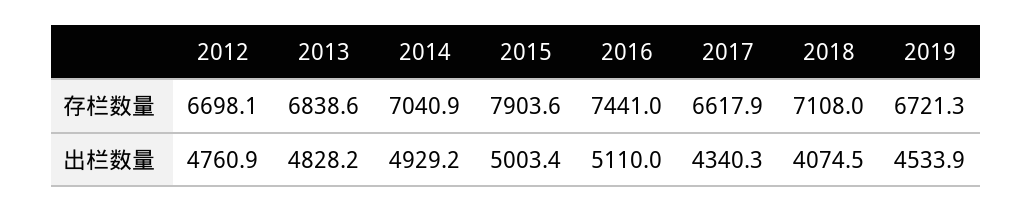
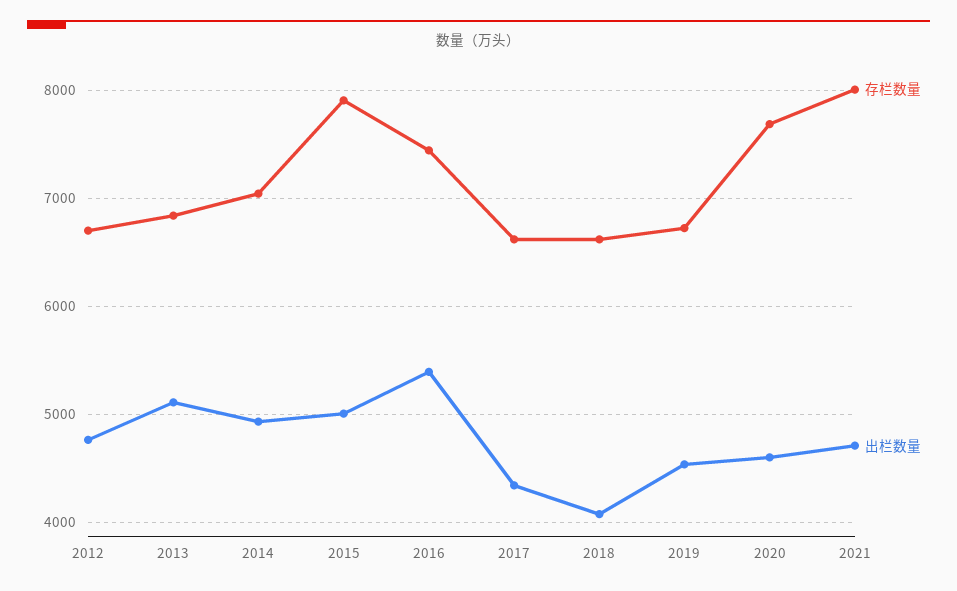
存栏数量, 2018: 7108 -> 6600
出栏数量, 2013: 4828.2 -> 5100
出栏数量, 2016: 5110 -> 5400
存栏数量, 2020: none -> 7700
出栏数量, 2020: none -> 4600
存栏数量, 2021: none -> 8000
出栏数量, 2021: none -> 4700

